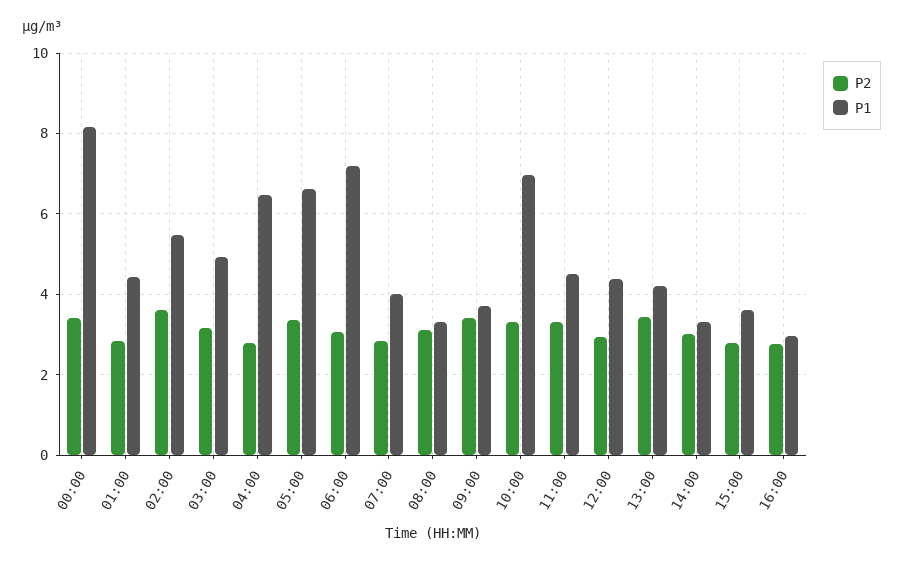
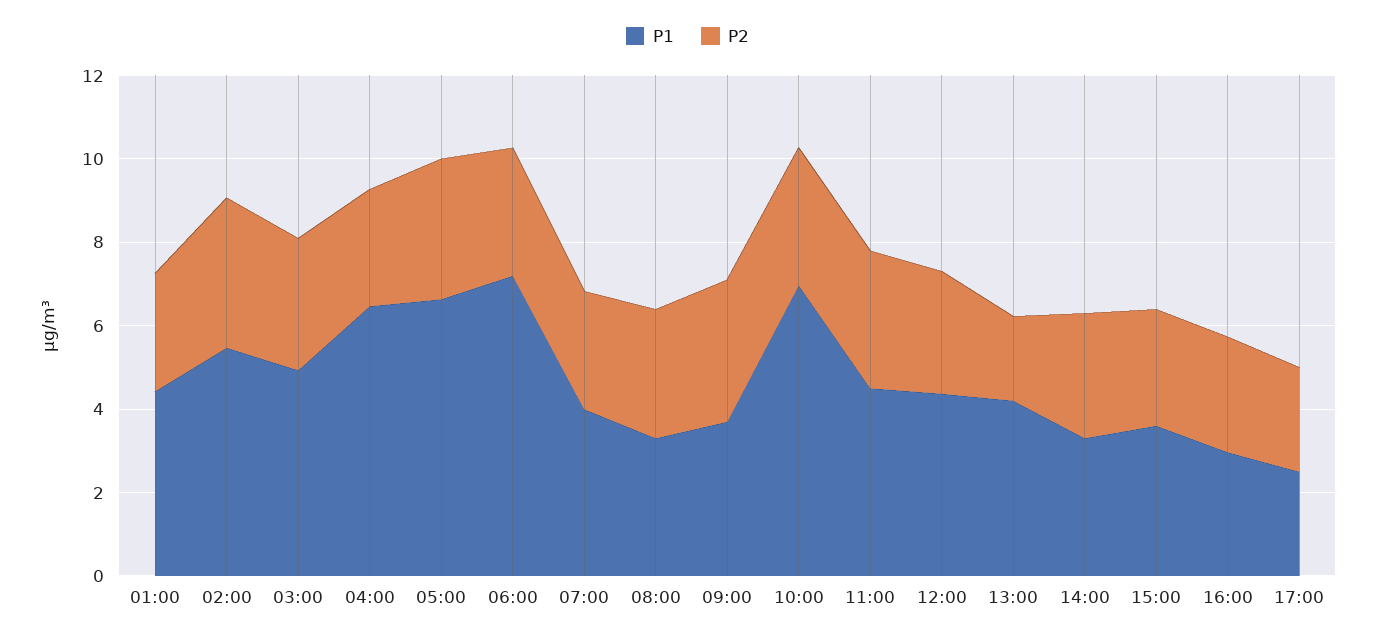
P2, 00:00: 3.4 -> none
P1, 00:00: 8.2 -> none
P2, 13:00: 3.4 -> 2
P1, 17:00: none -> 2.5
P2, 17:00: none -> 2.5

